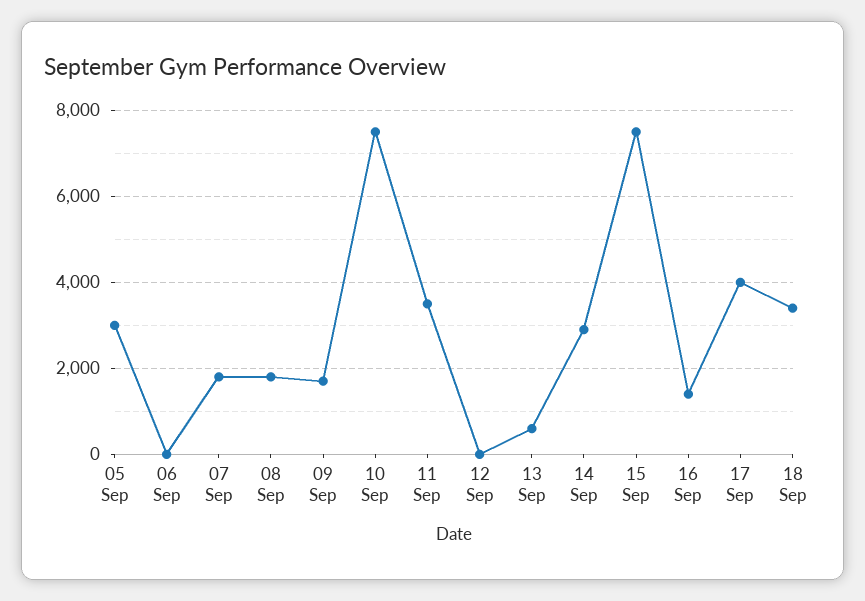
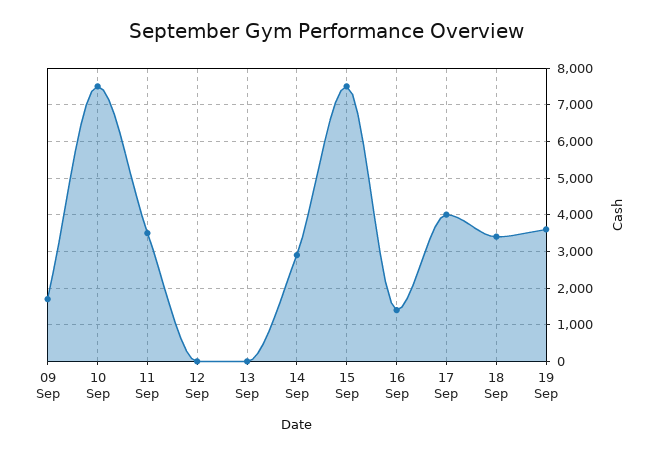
05 Sep: 3000 -> none
06 Sep: 0 -> none
07 Sep: 1800 -> none
08 Sep: 1800 -> none
13 Sep: 600 -> 0
19 Sep: none -> 3600

